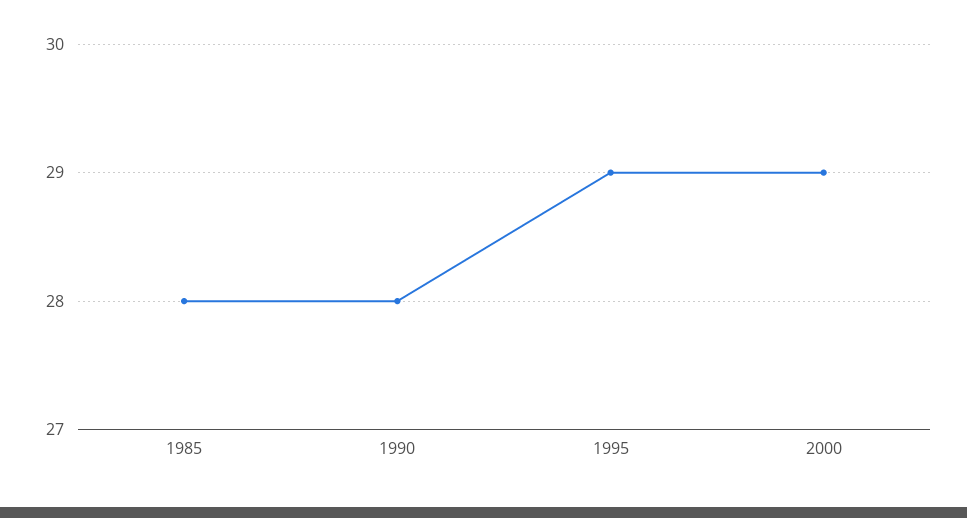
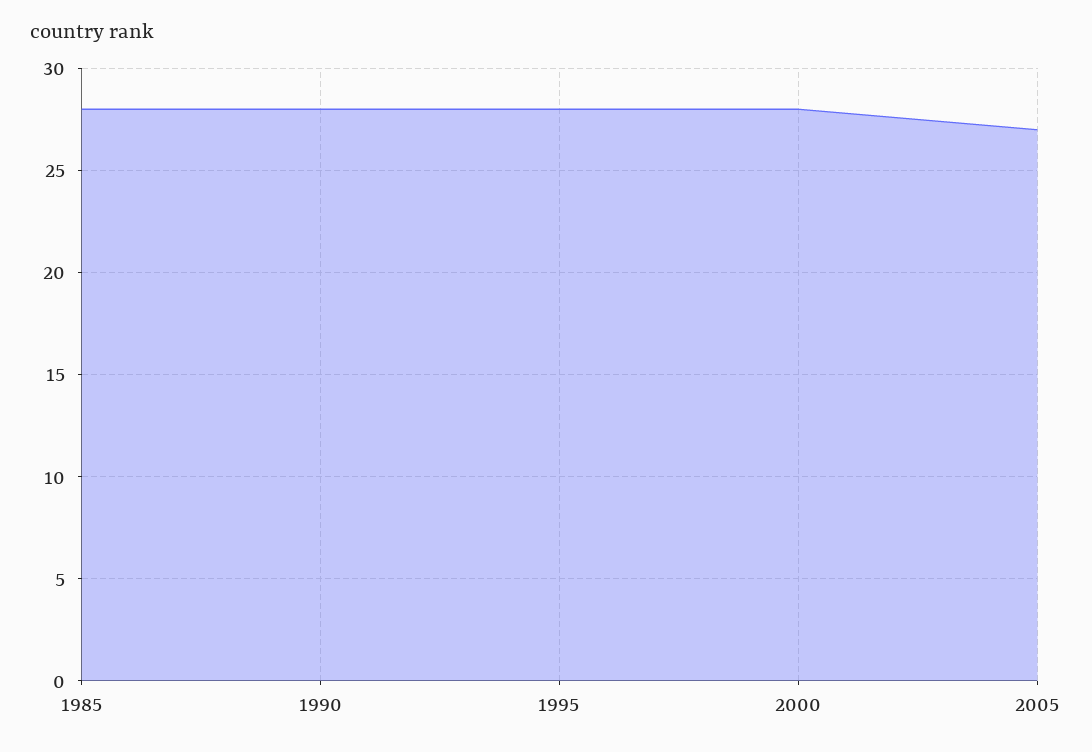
1995: 29 -> 28
2000: 29 -> 28
2005: none -> 27

